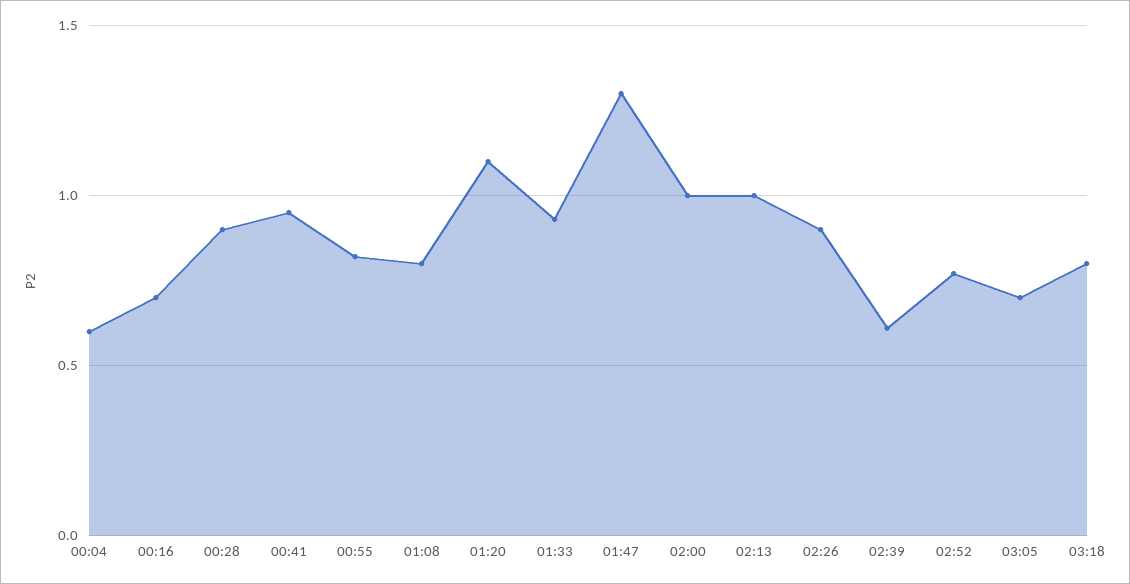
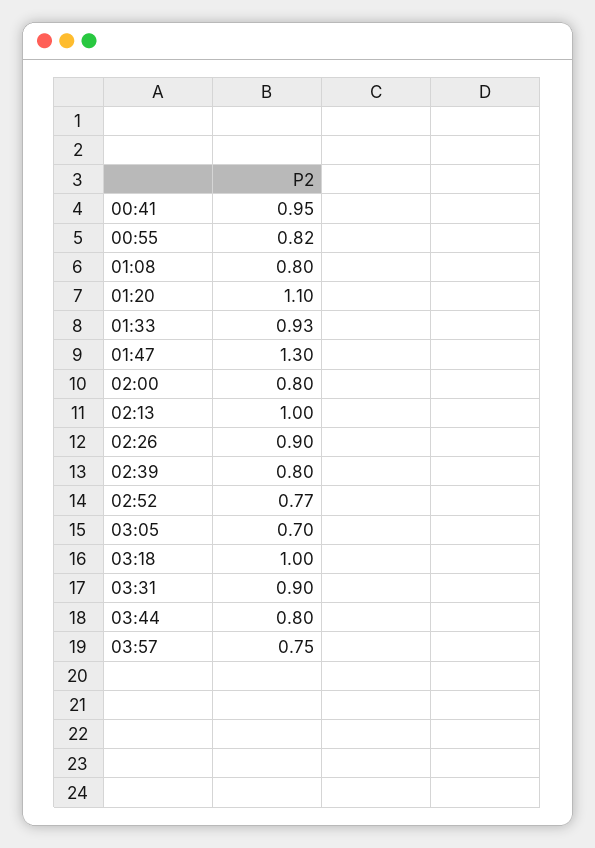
00:04: 0.6 -> none
00:16: 0.7 -> none
00:28: 0.9 -> none
02:00: 1 -> 0.8
02:39: 0.6 -> 0.8
03:18: 0.8 -> 1
03:31: none -> 0.9
03:44: none -> 0.8
03:57: none -> 0.75

